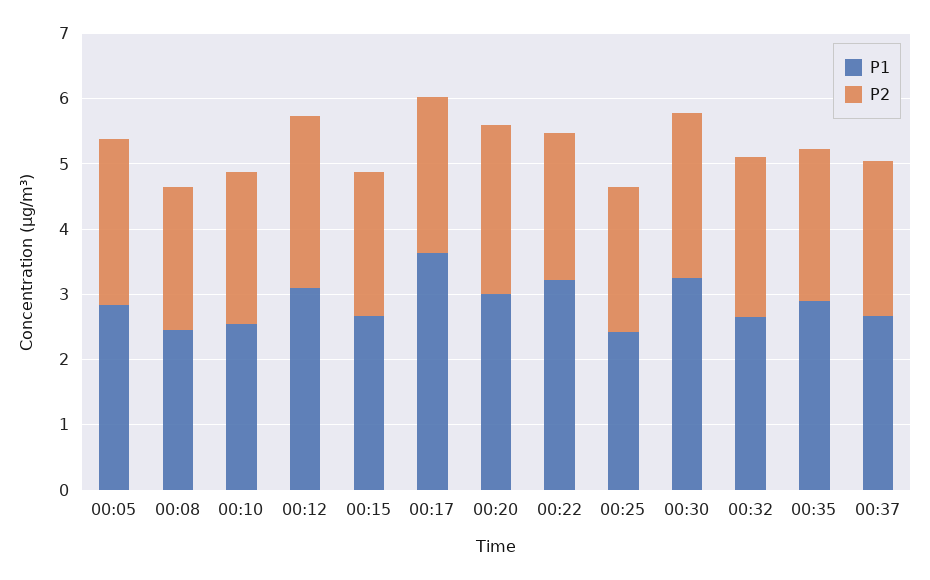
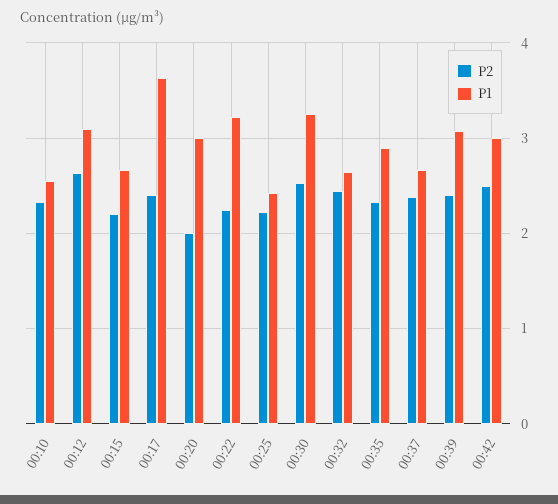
P1, 00:05: 2.8 -> none
P2, 00:05: 2.6 -> none
P1, 00:08: 2.4 -> none
P2, 00:08: 2.2 -> none
P2, 00:20: 2.6 -> 2
P2, 00:39: none -> 2.4
P1, 00:39: none -> 3.1
P2, 00:42: none -> 2.5
P1, 00:42: none -> 3

